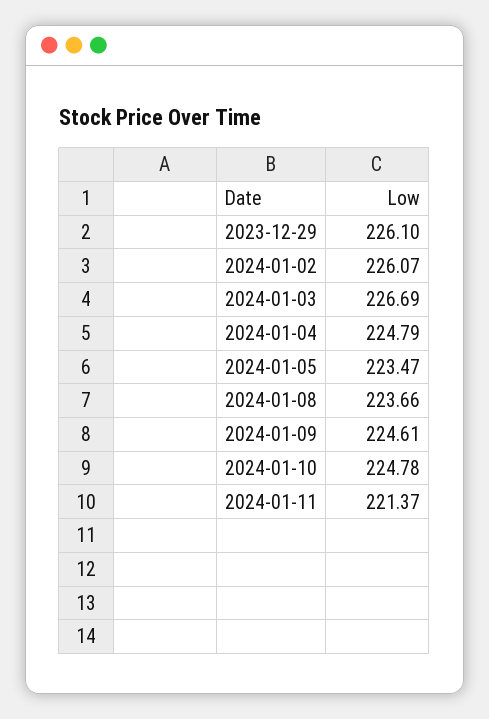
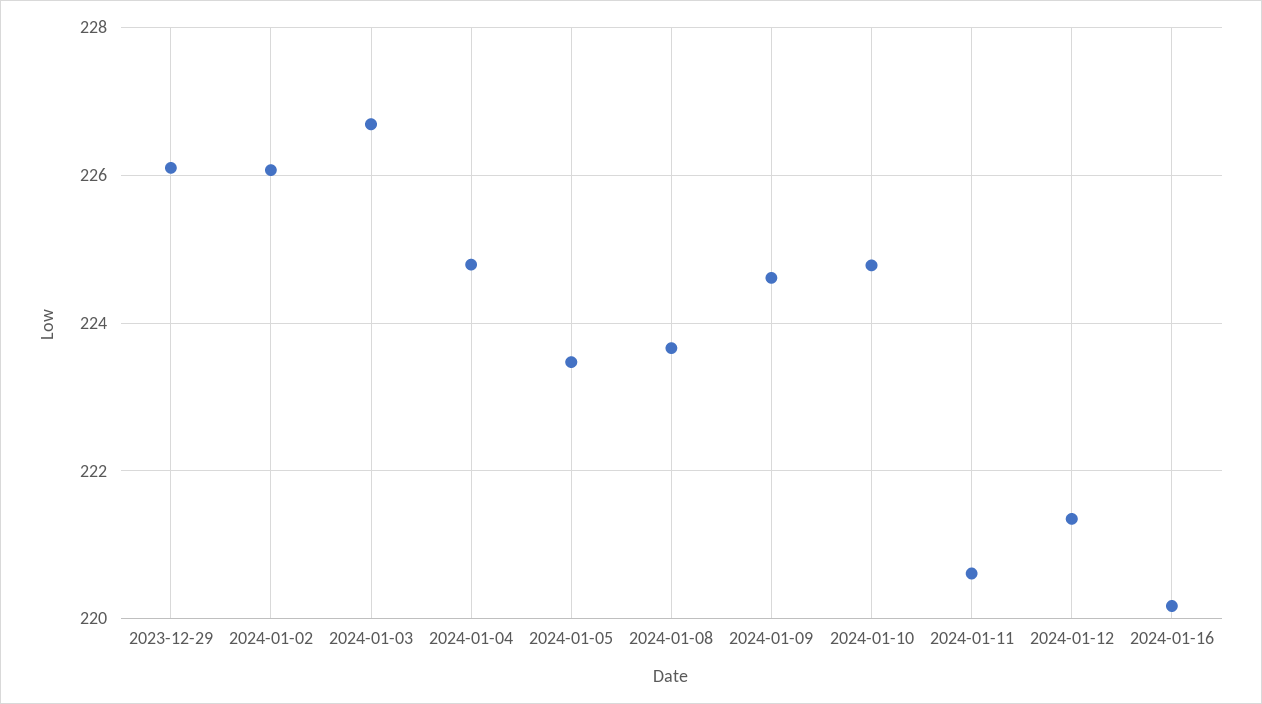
2024-01-11: 221.37 -> 220.6
2024-01-12: none -> 221.4
2024-01-16: none -> 220.2

